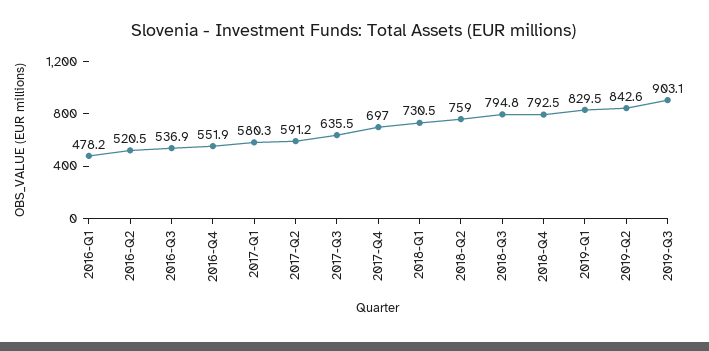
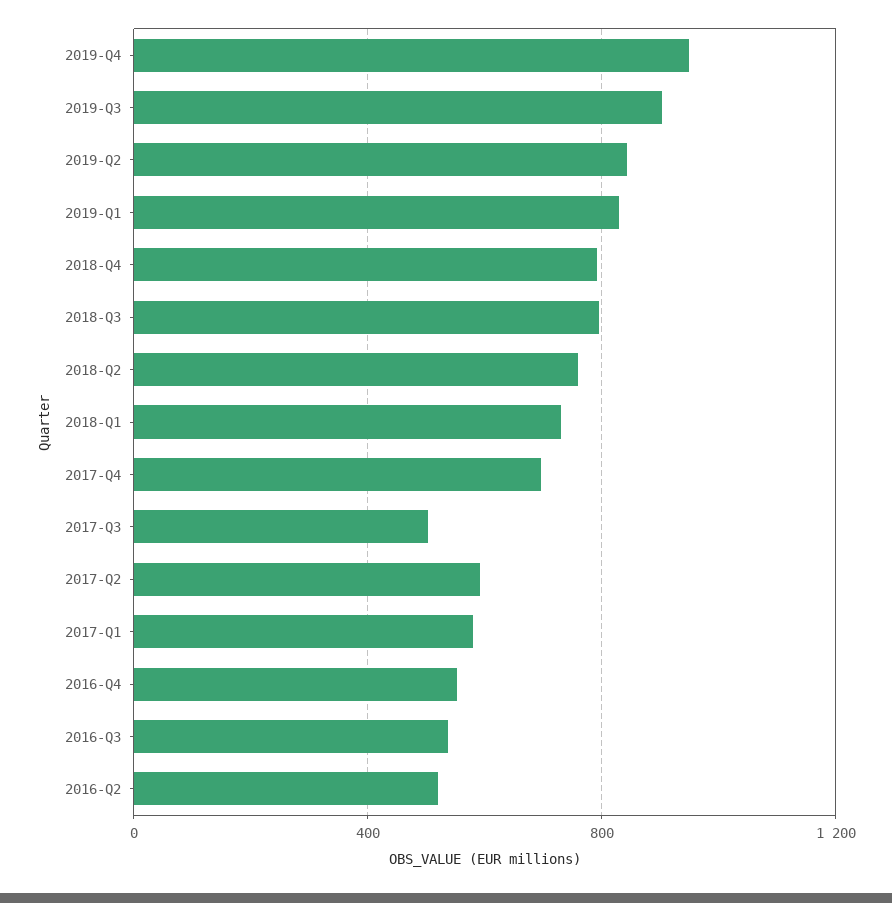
2016-Q1: 478.2 -> none
2017-Q3: 635.5 -> 500
2019-Q4: none -> 950

